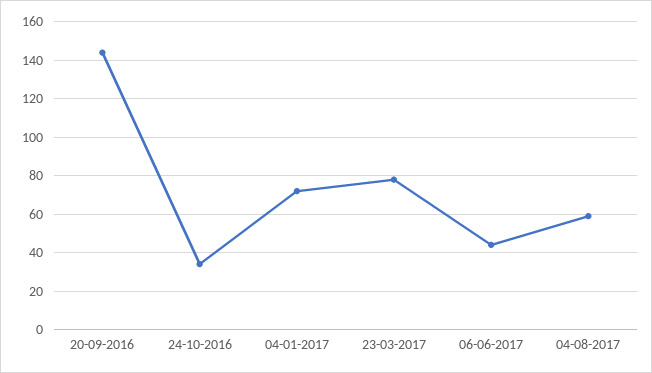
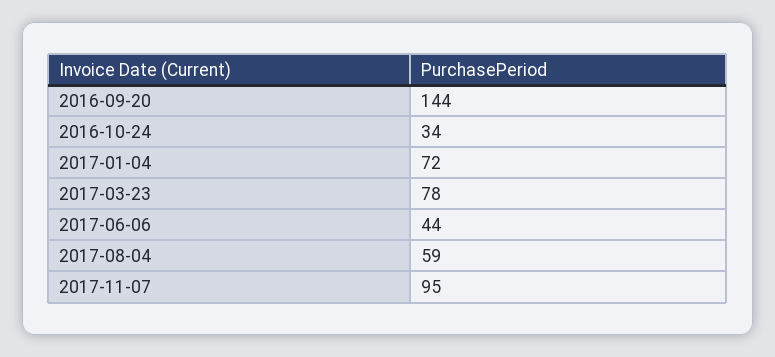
2017-11-07: none -> 95

